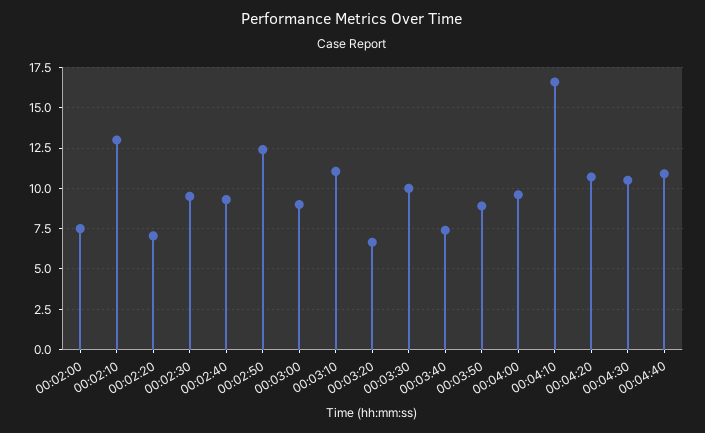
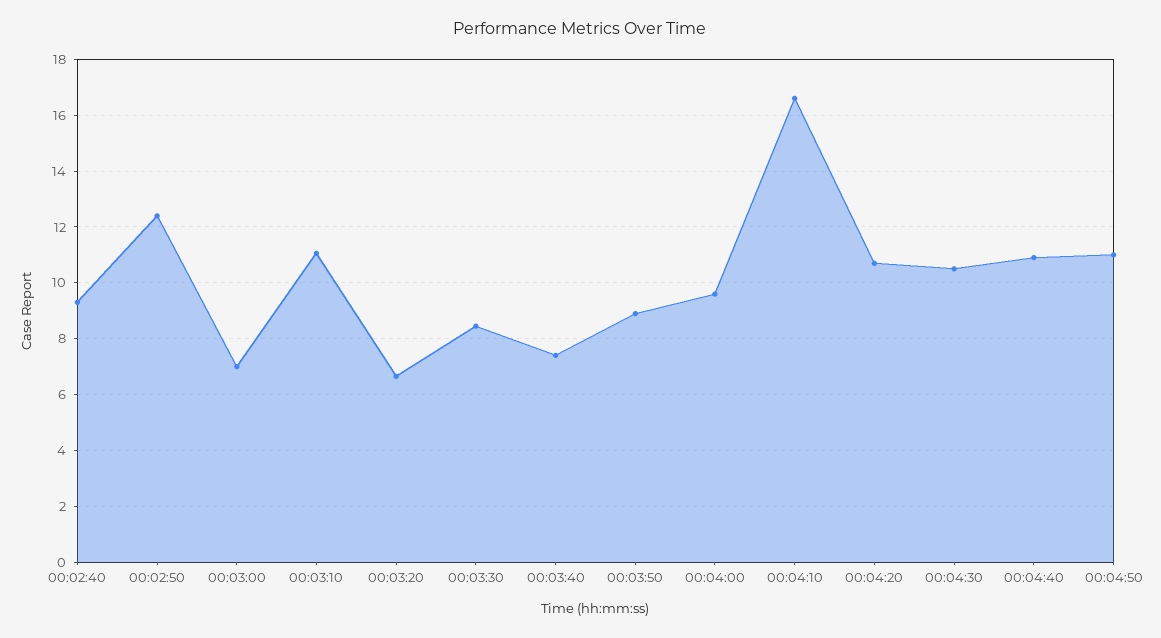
00:02:00: 7.5 -> none
00:02:10: 13 -> none
00:02:20: 7 -> none
00:02:30: 9.5 -> none
00:03:00: 9 -> 7
00:03:30: 10 -> 8.5
00:04:50: none -> 11

